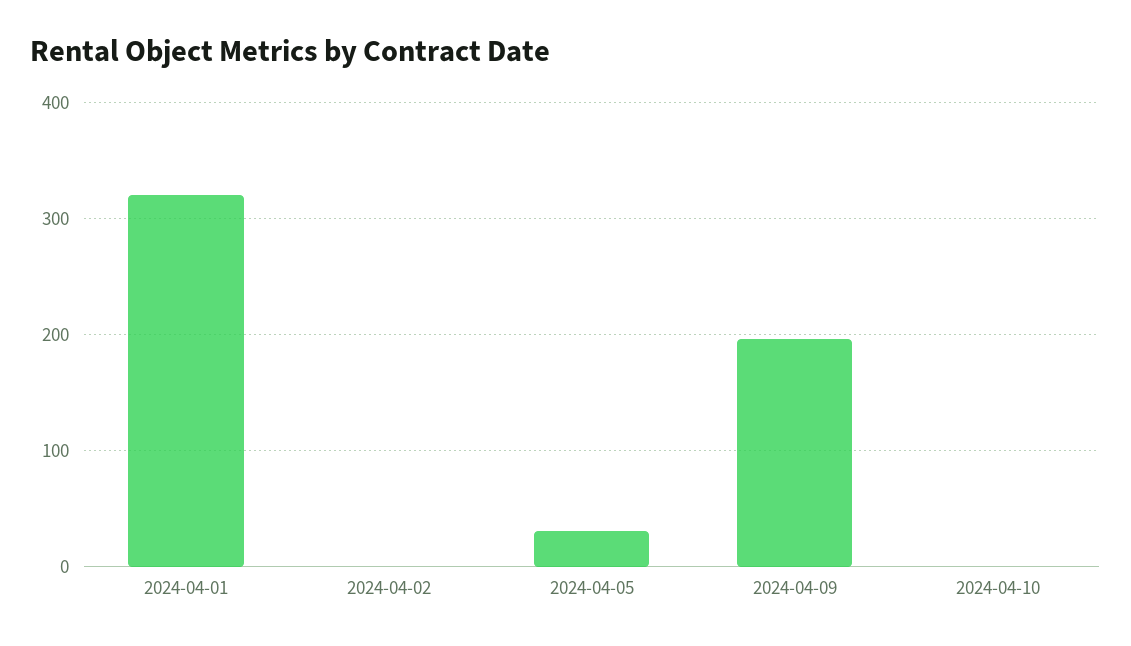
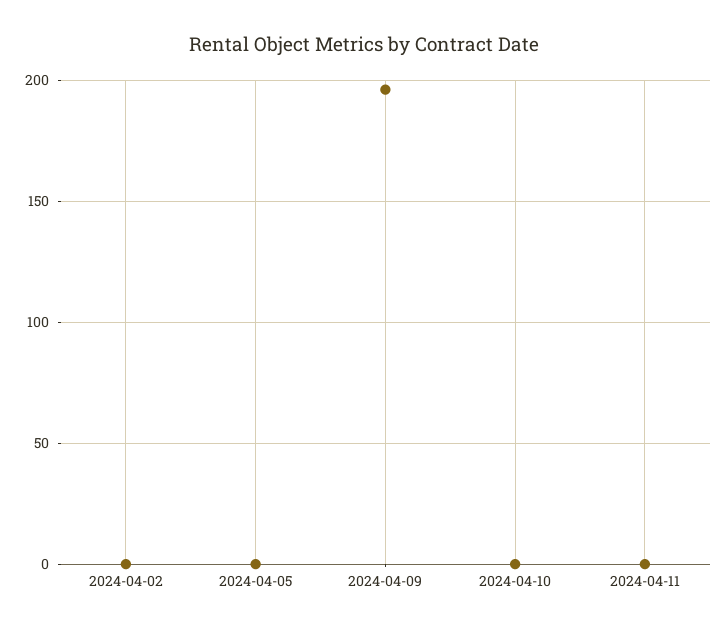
2024-04-01: 320 -> none
2024-04-05: 30 -> 0
2024-04-11: none -> 0

